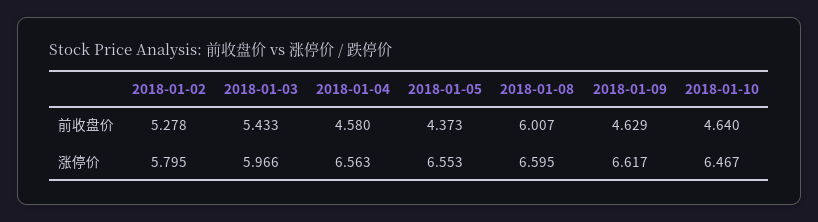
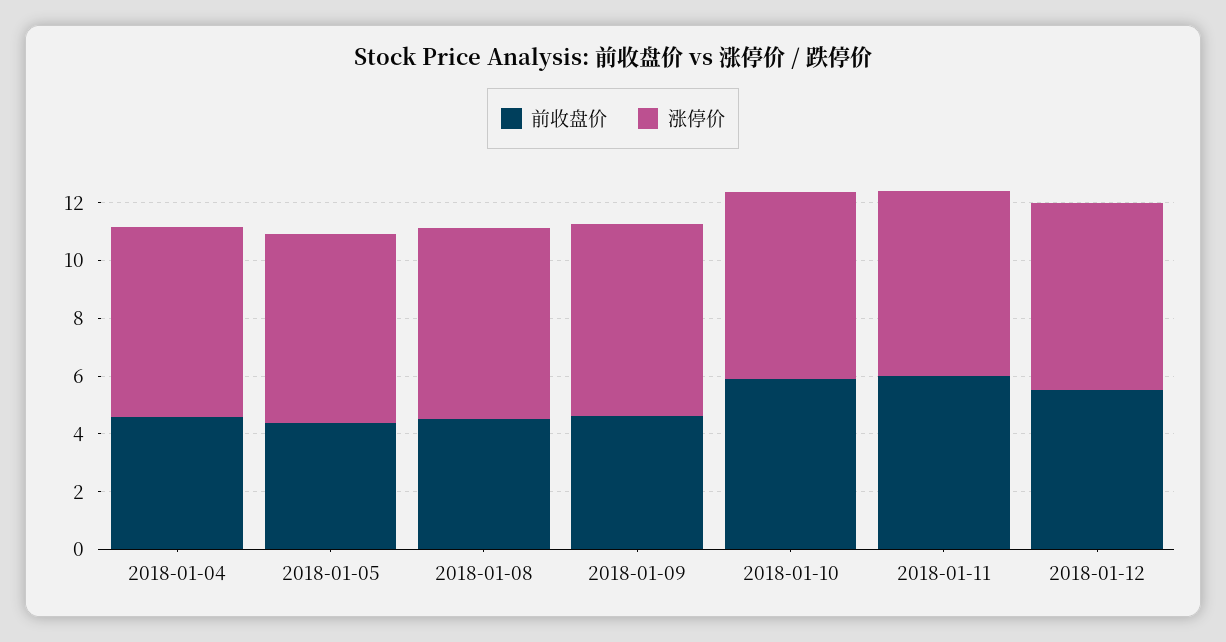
前收盘价, 2018-01-02: 5.278 -> none
前收盘价, 2018-01-03: 5.433 -> none
前收盘价, 2018-01-08: 6.007 -> 4.5
前收盘价, 2018-01-10: 4.64 -> 6
涨停价, 2018-01-02: 5.795 -> none
涨停价, 2018-01-03: 5.966 -> none
前收盘价, 2018-01-11: none -> 6
涨停价, 2018-01-11: none -> 6.5
前收盘价, 2018-01-12: none -> 5.5
涨停价, 2018-01-12: none -> 6.5

